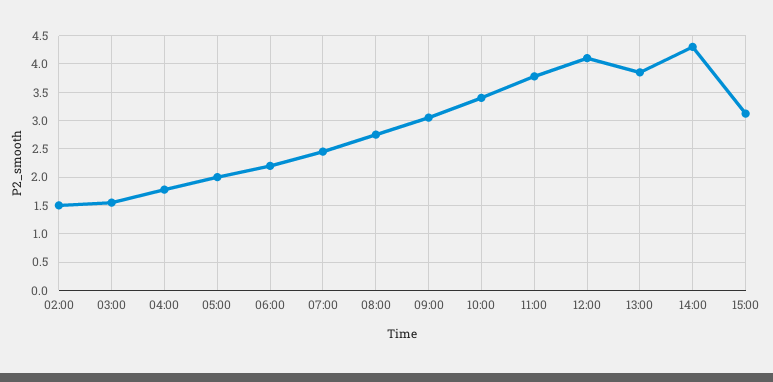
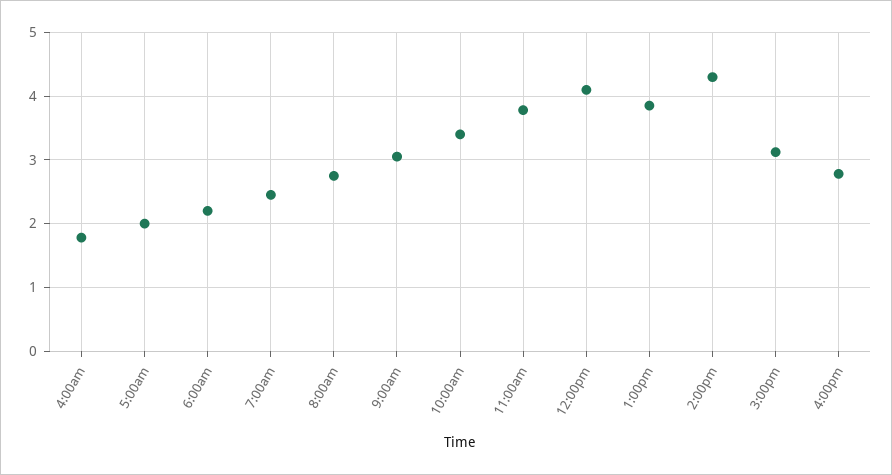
02:00: 1.5 -> none
03:00: 1.5 -> none
4:00pm: none -> 2.8

